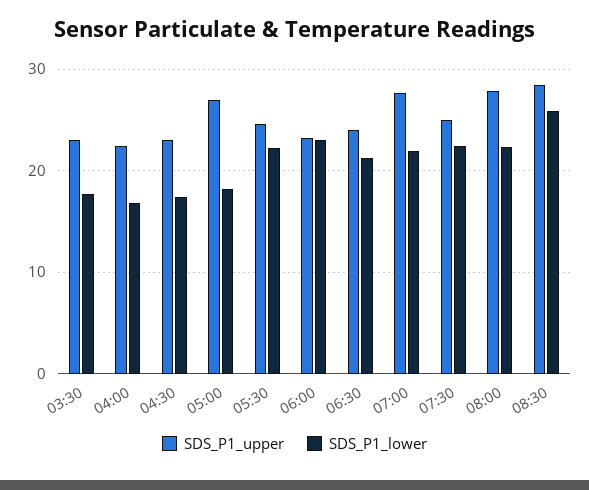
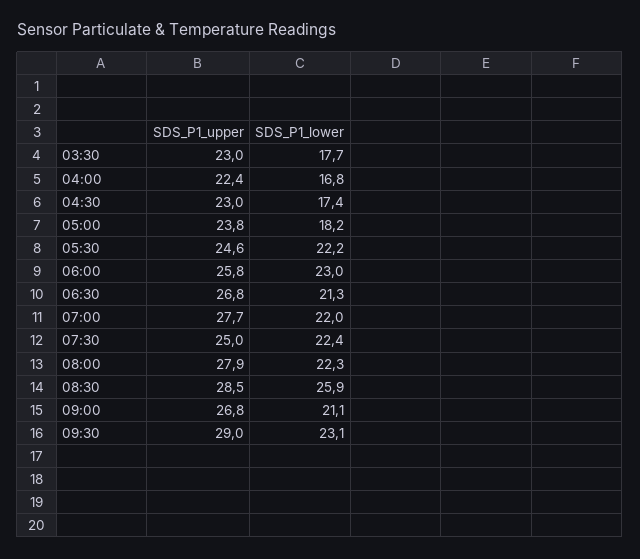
SDS_P1_upper, 05:00: 27 -> 23.8
SDS_P1_upper, 06:00: 23 -> 25.8
SDS_P1_upper, 06:30: 24 -> 26.8
SDS_P1_upper, 09:00: none -> 26.8
SDS_P1_lower, 09:00: none -> 21.1
SDS_P1_upper, 09:30: none -> 29
SDS_P1_lower, 09:30: none -> 23.1

